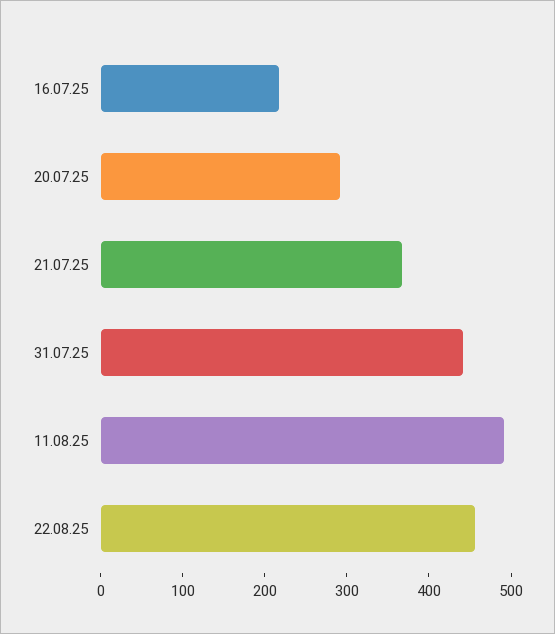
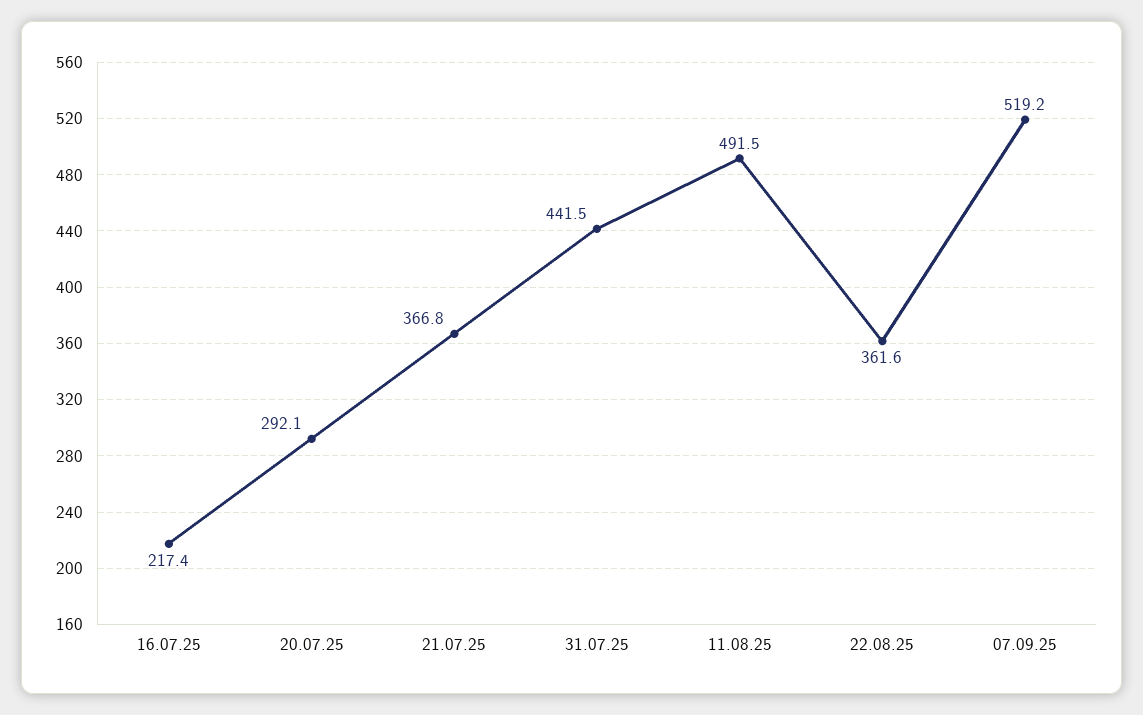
22.08.25: 460 -> 361.6
07.09.25: none -> 519.2

